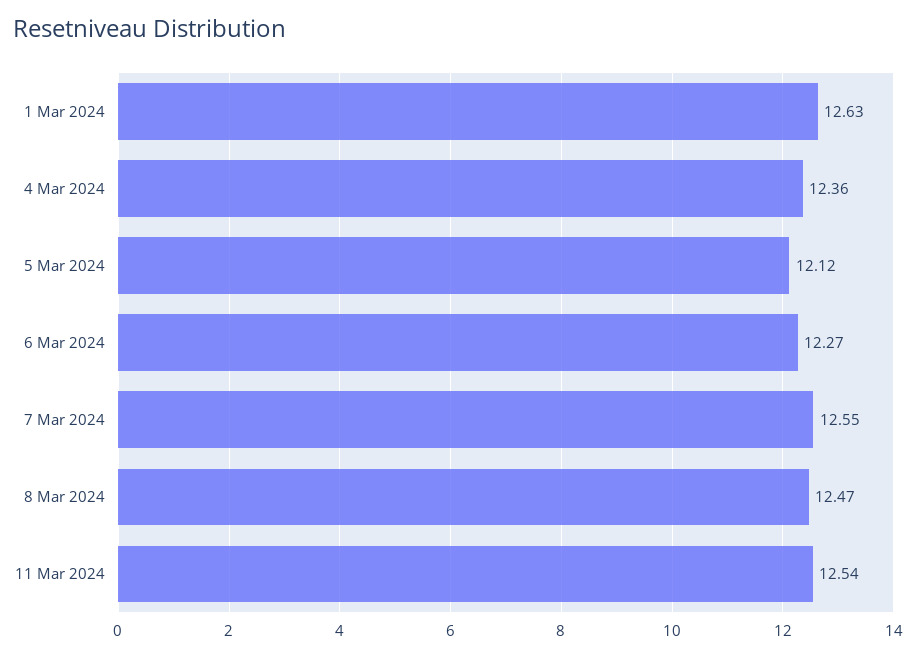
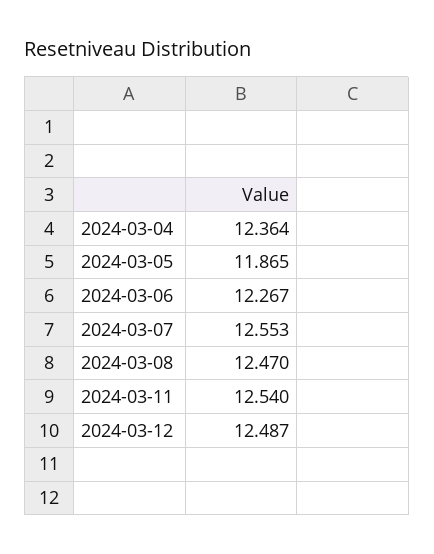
1 Mar 2024: 12.63 -> none
5 Mar 2024: 12.12 -> 11.865
2024-03-12: none -> 12.487

